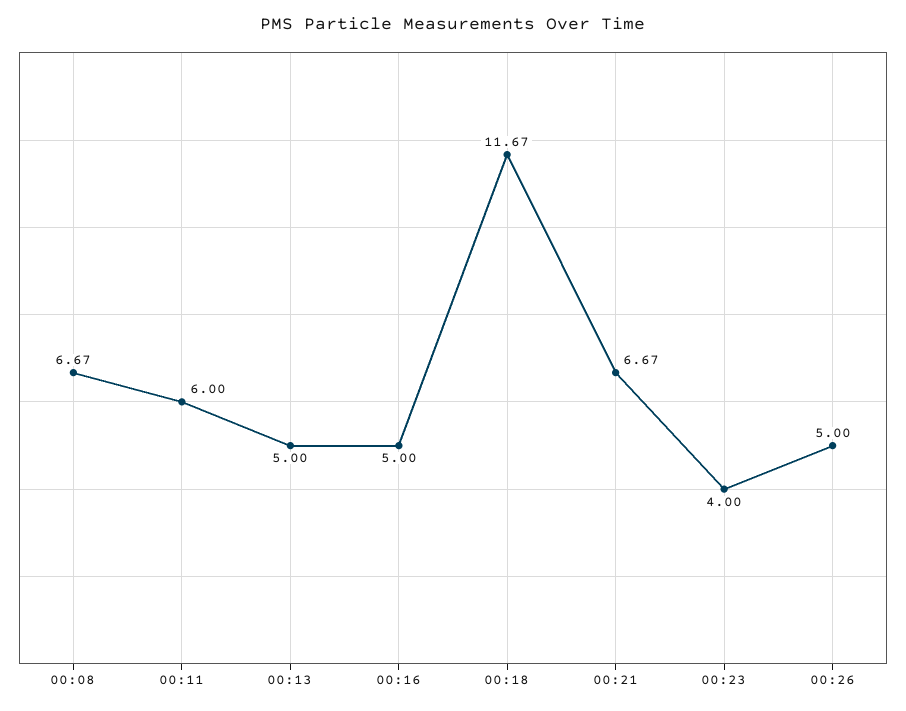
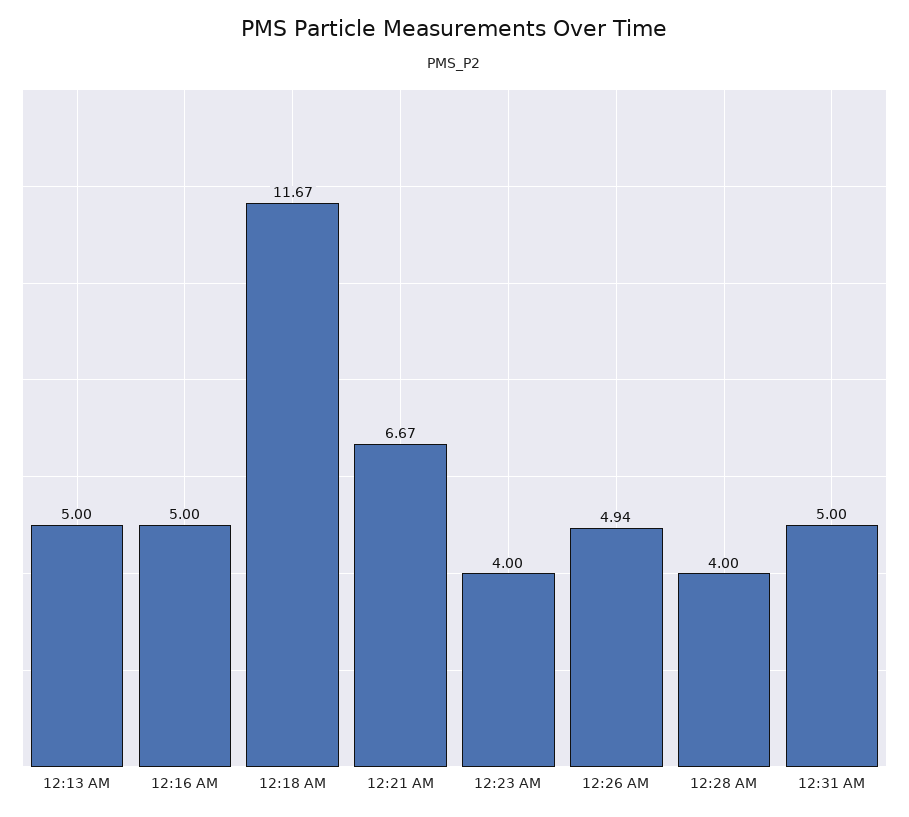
00:08: 6.67 -> none
00:11: 6 -> none
00:26: 5 -> 4.94
12:28 AM: none -> 4
12:31 AM: none -> 5

